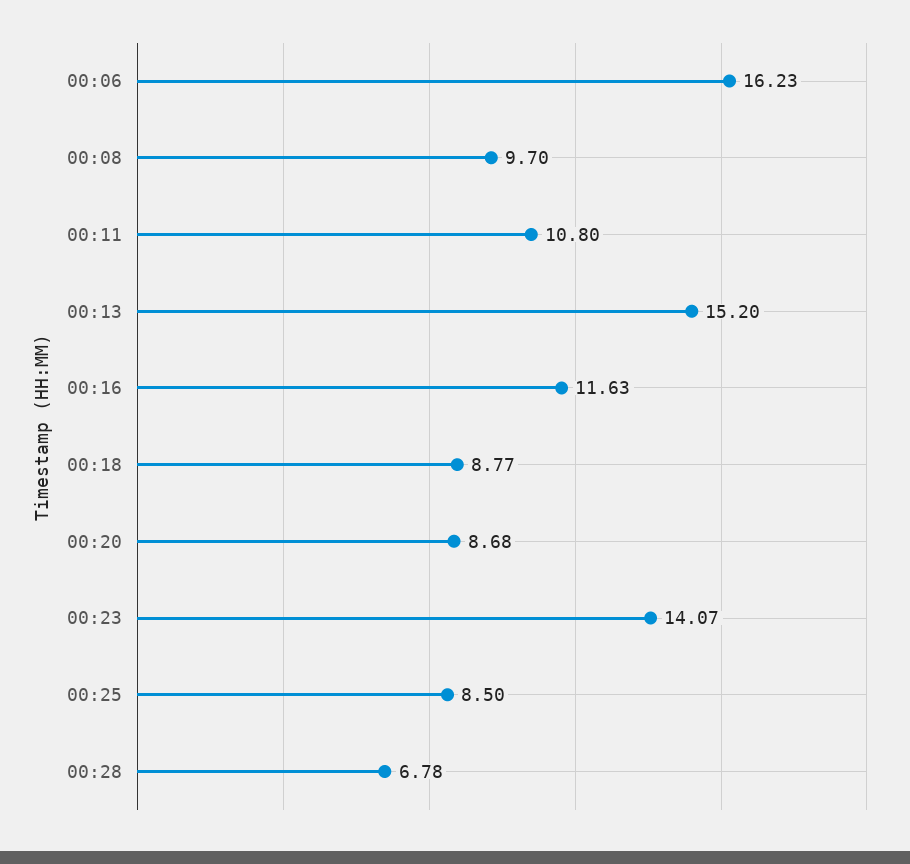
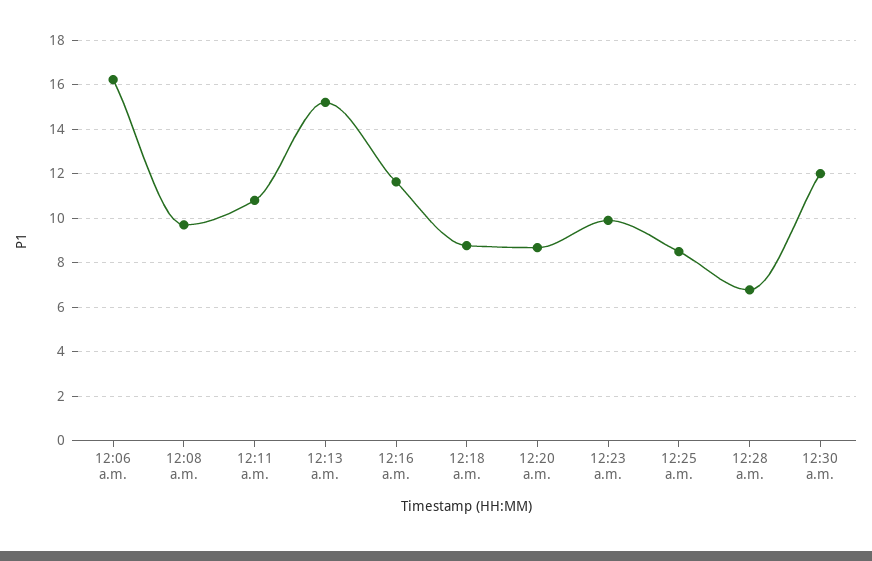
00:23: 14.07 -> 10
12:30 a.m.: none -> 12

